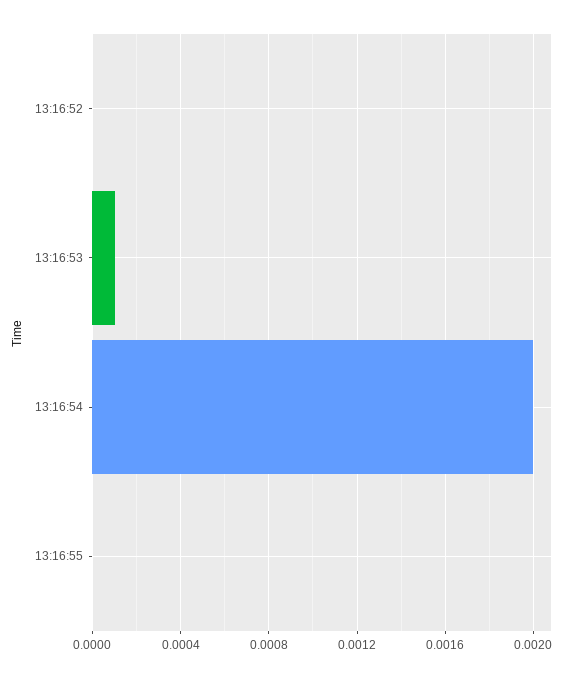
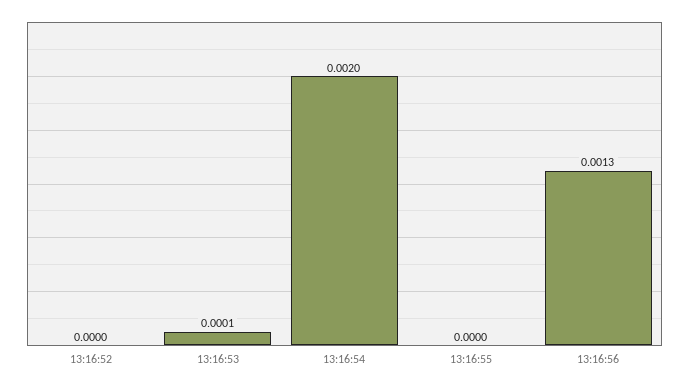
13:16:56: none -> 0.0013

